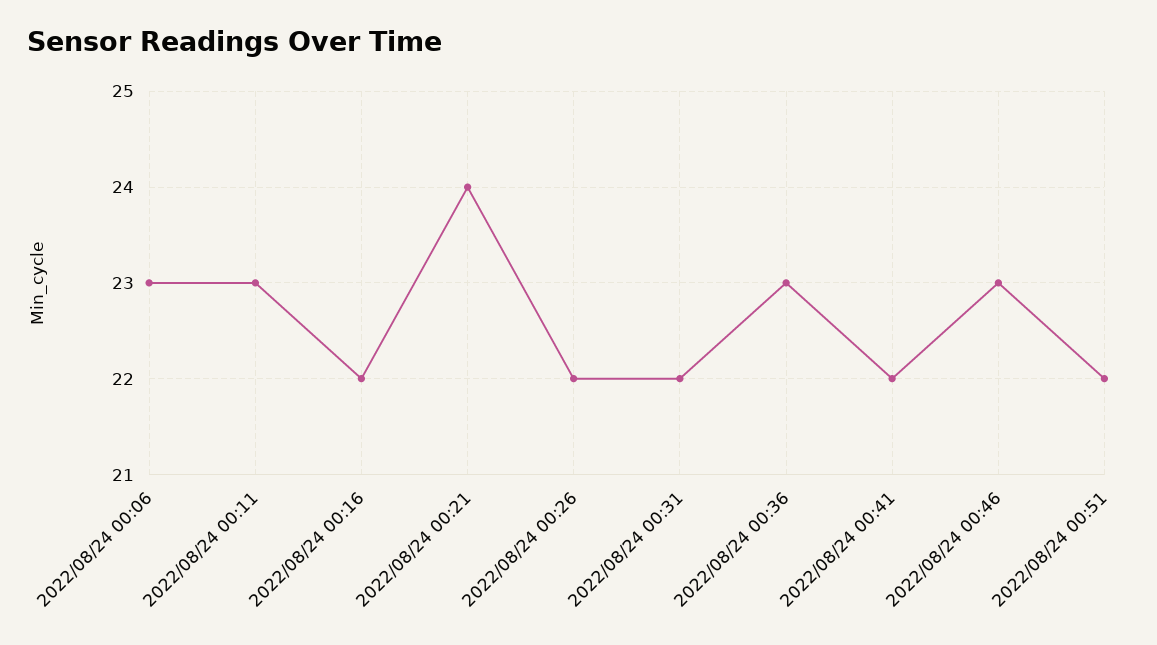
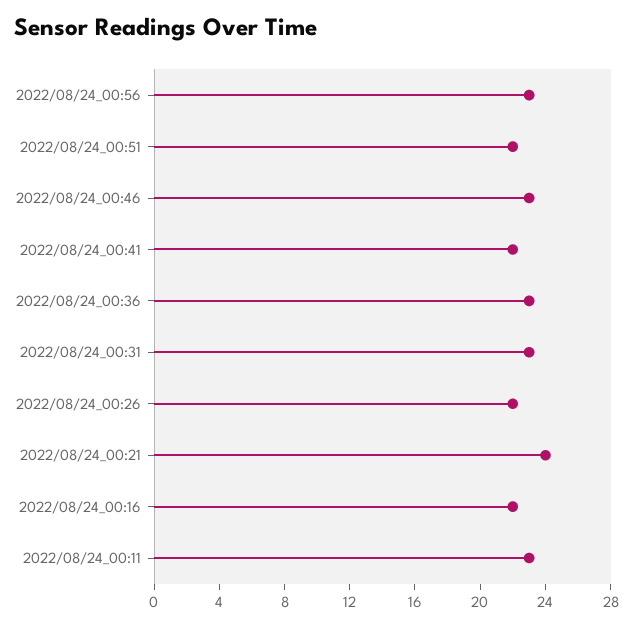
2022/08/24 00:06: 23 -> none
2022/08/24 00:31: 22 -> 23
2022/08/24_00:56: none -> 23

